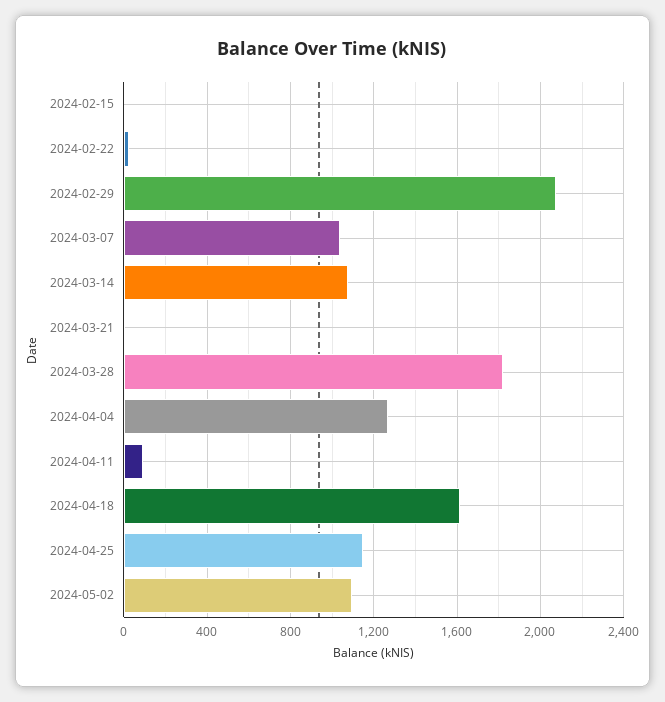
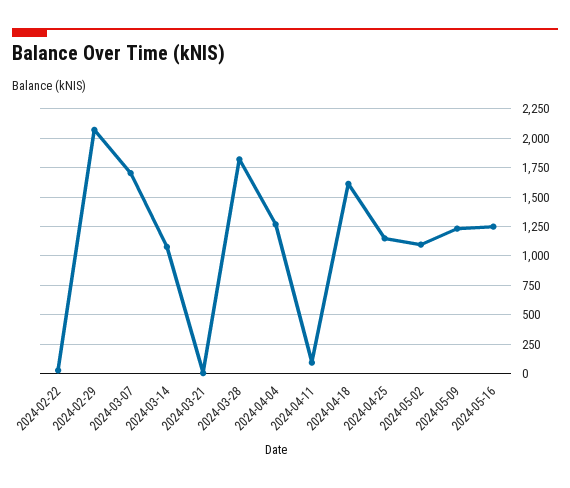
2024-02-15: 0 -> none
2024-03-07: 1050 -> 1750
2024-05-09: none -> 1250
2024-05-16: none -> 1250

